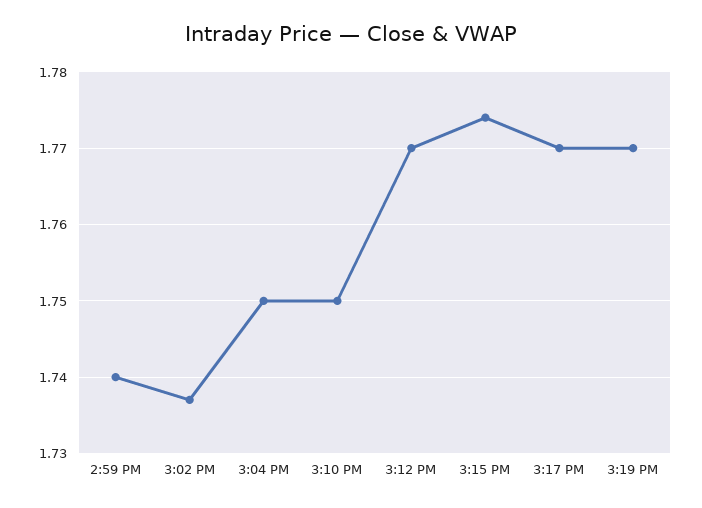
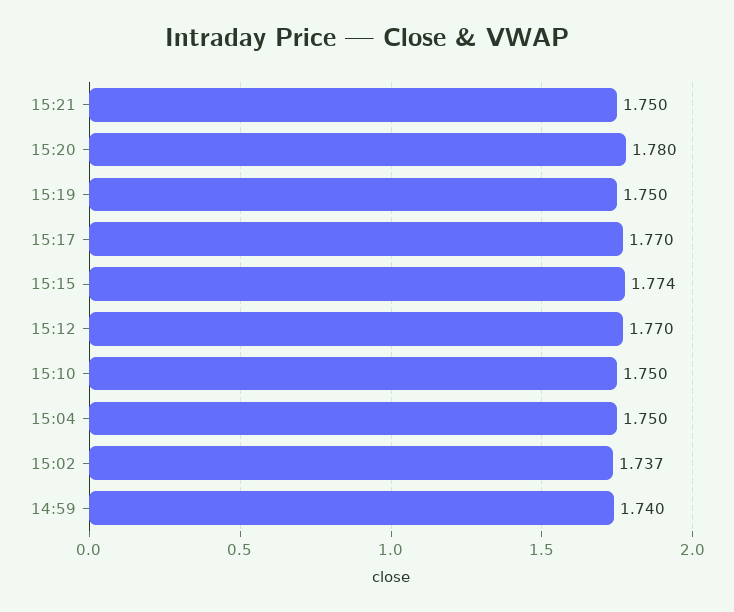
3:19 PM: 1.77 -> 1.75
15:21: none -> 1.75
15:20: none -> 1.78

